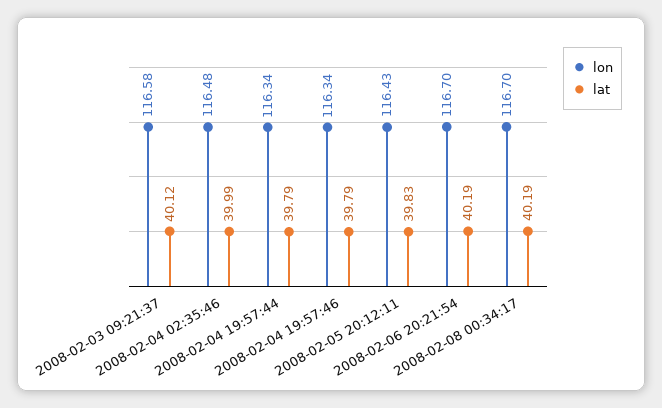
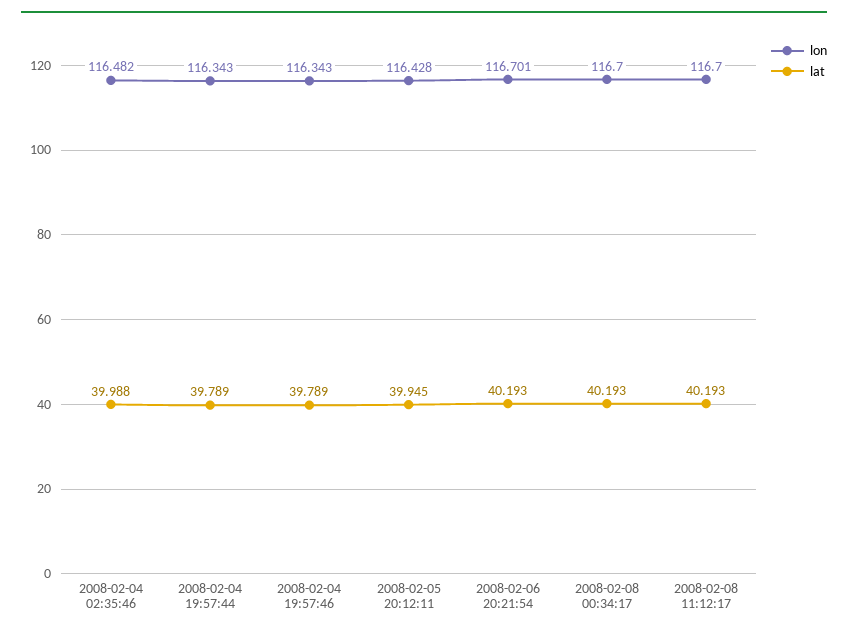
lon, 2008-02-03 09:21:37: 116.58 -> none
lat, 2008-02-03 09:21:37: 40.12 -> none
lat, 2008-02-05 20:12:11: 39.83 -> 39.945
lon, 2008-02-08 11:12:17: none -> 116.7
lat, 2008-02-08 11:12:17: none -> 40.193

